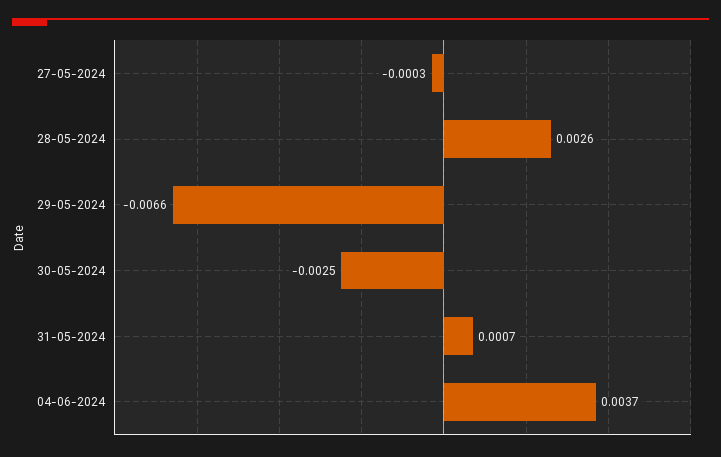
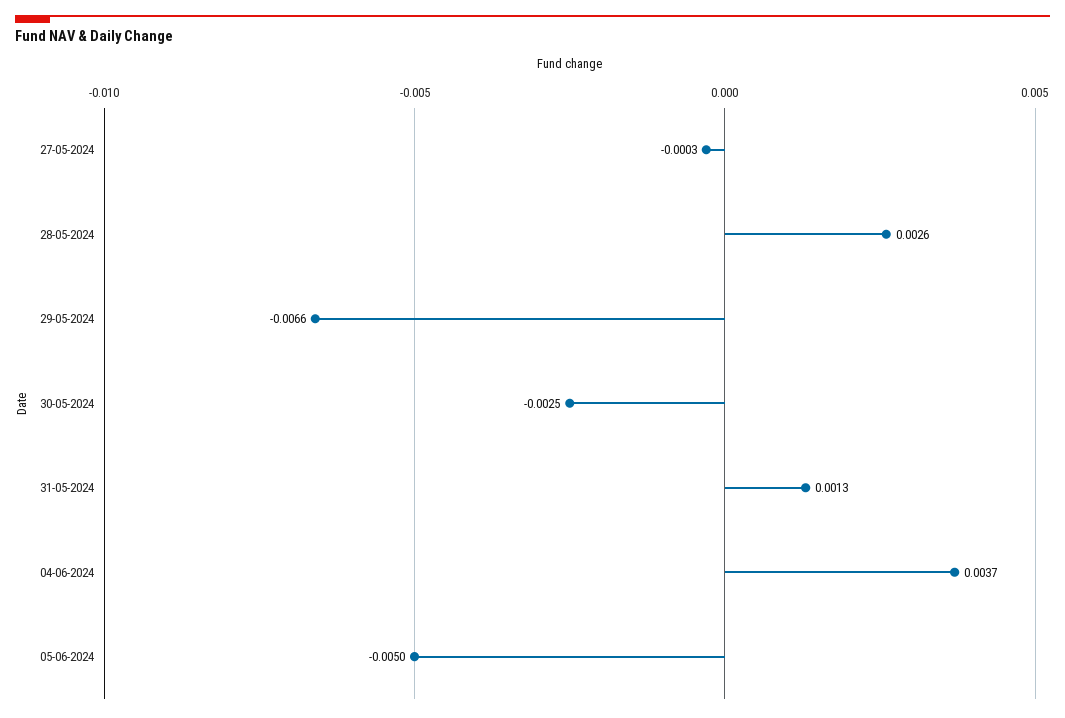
31-05-2024: 0.0007 -> 0.0013
05-06-2024: none -> -0.005

